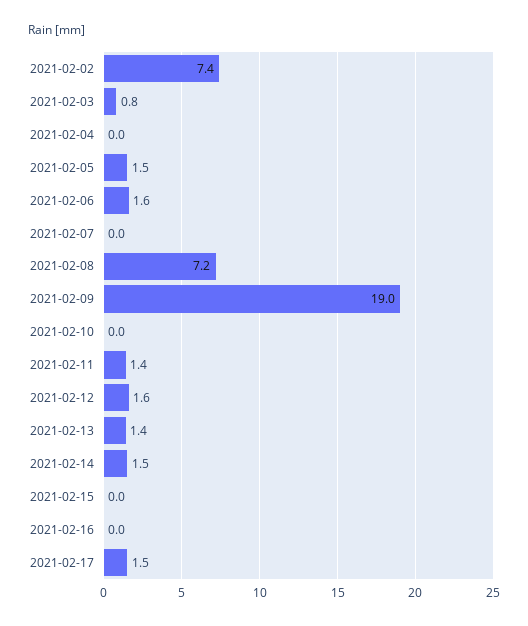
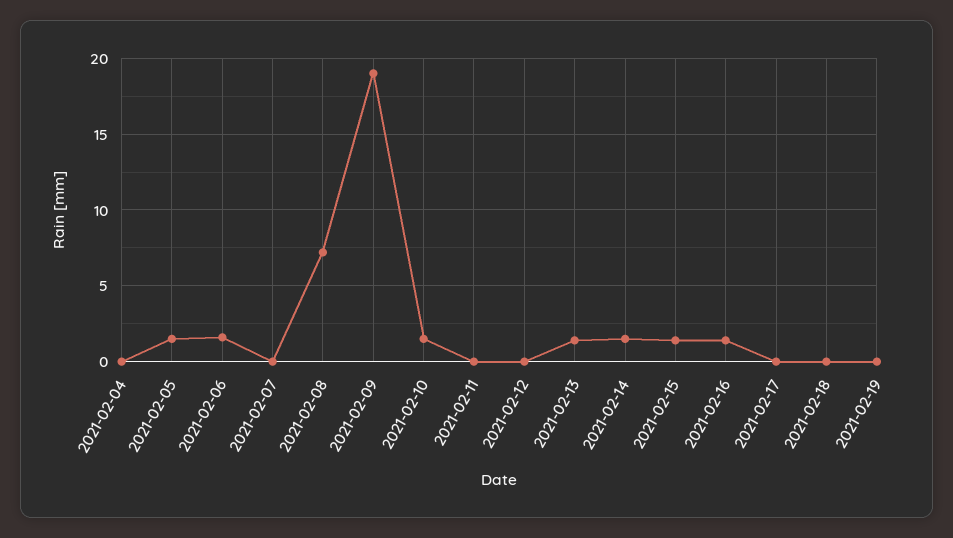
2021-02-02: 7.4 -> none
2021-02-03: 0.8 -> none
2021-02-10: 0 -> 1.5
2021-02-11: 1.4 -> 0
2021-02-12: 1.6 -> 0
2021-02-15: 0 -> 1.5
2021-02-16: 0 -> 1.5
2021-02-17: 1.5 -> 0
2021-02-18: none -> 0
2021-02-19: none -> 0

